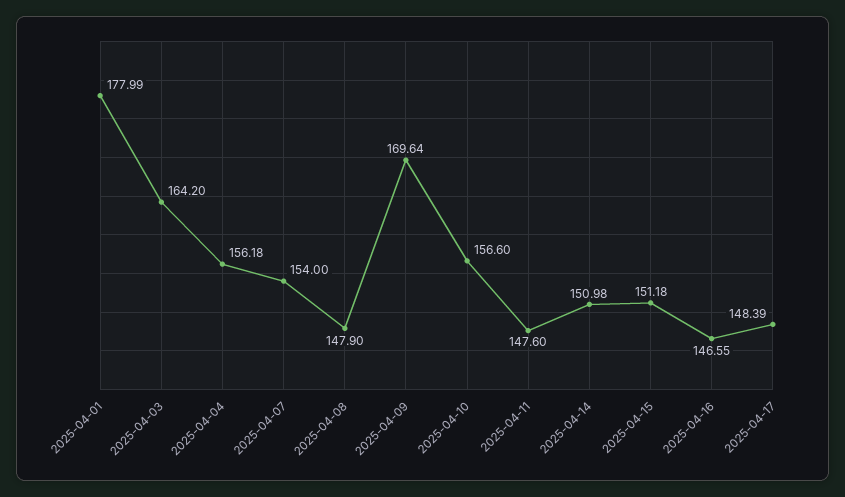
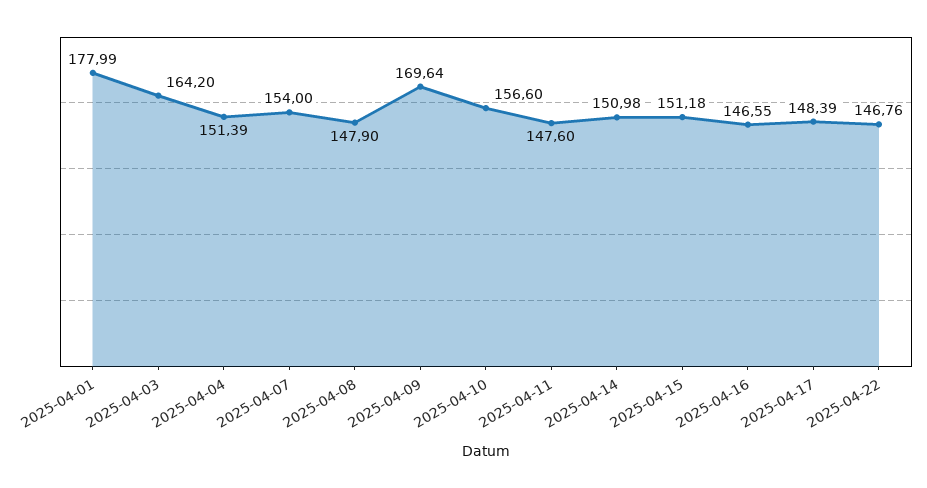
2025-04-04: 156.18 -> 151.39
2025-04-22: none -> 146.76

